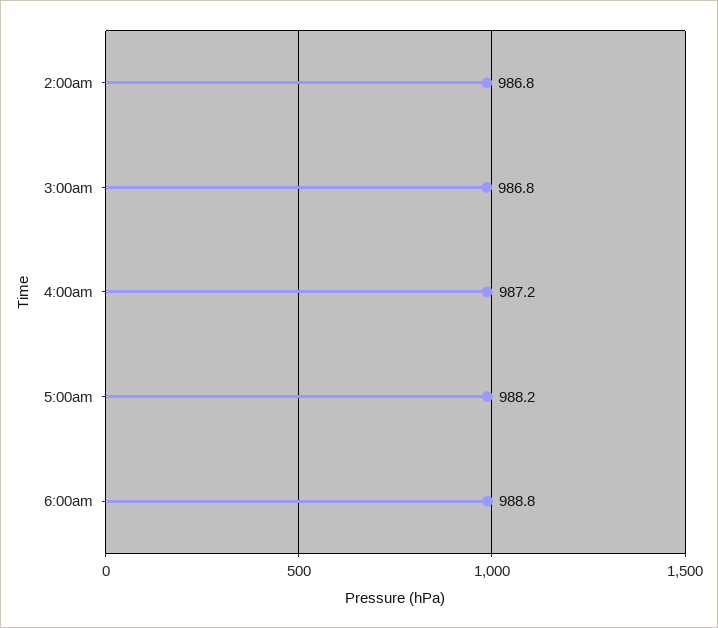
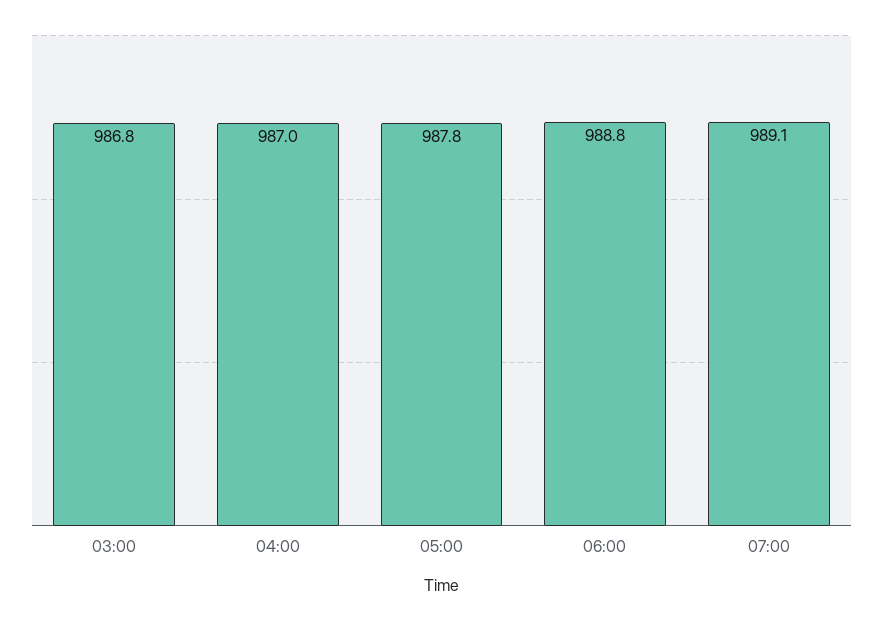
2:00am: 986.8 -> none
4:00am: 987.2 -> 987
5:00am: 988.2 -> 987.8
07:00: none -> 989.1

